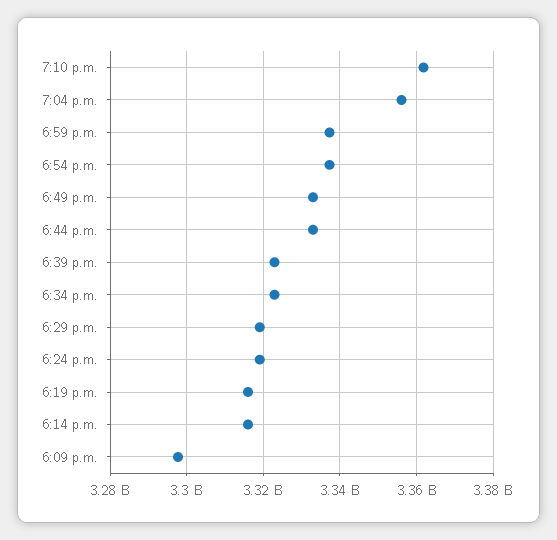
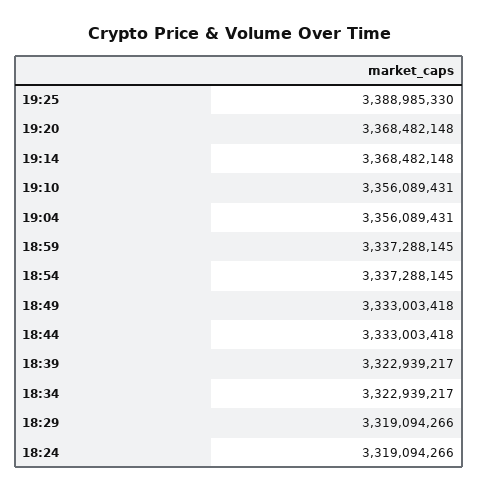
7:10 p.m.: 3362000000 -> 3356089431
6:19 p.m.: 3316000000 -> none
6:14 p.m.: 3316000000 -> none
6:09 p.m.: 3298000000 -> none
19:25: none -> 3388985330
19:20: none -> 3368482148
19:14: none -> 3368482148

